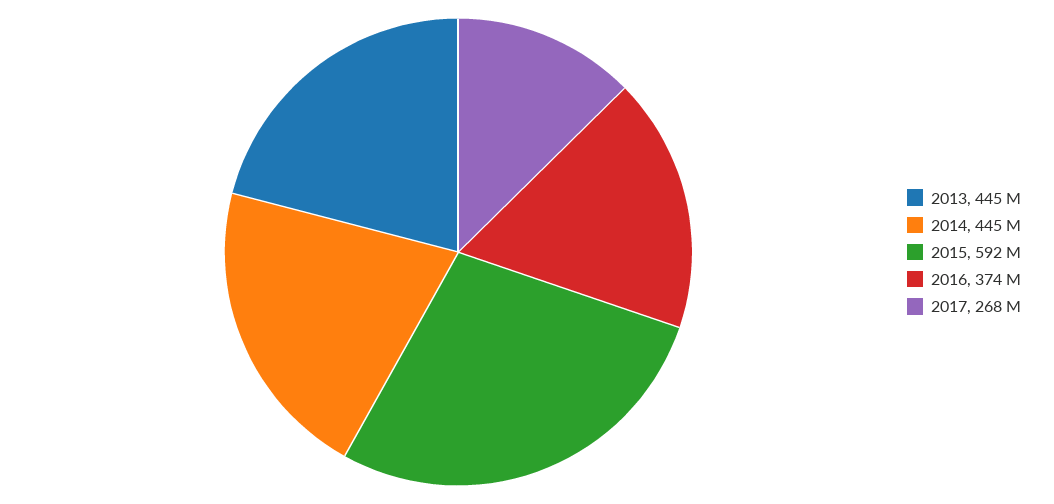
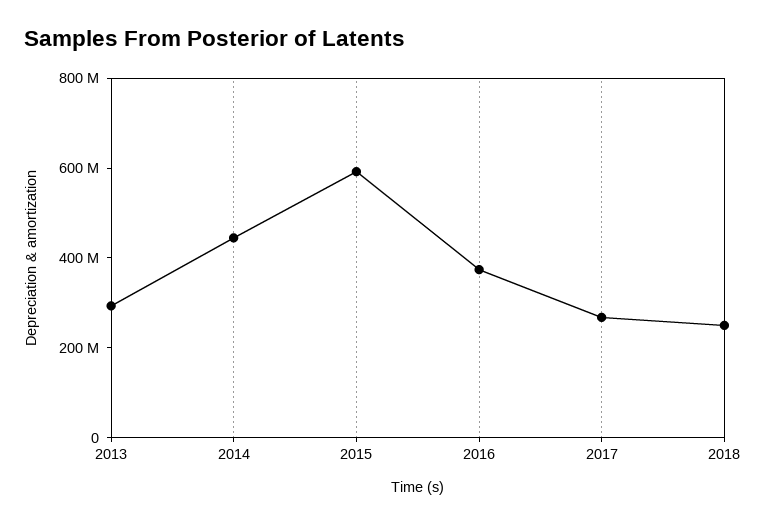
2013: 445000000 -> 300000000
2018: none -> 250000000

